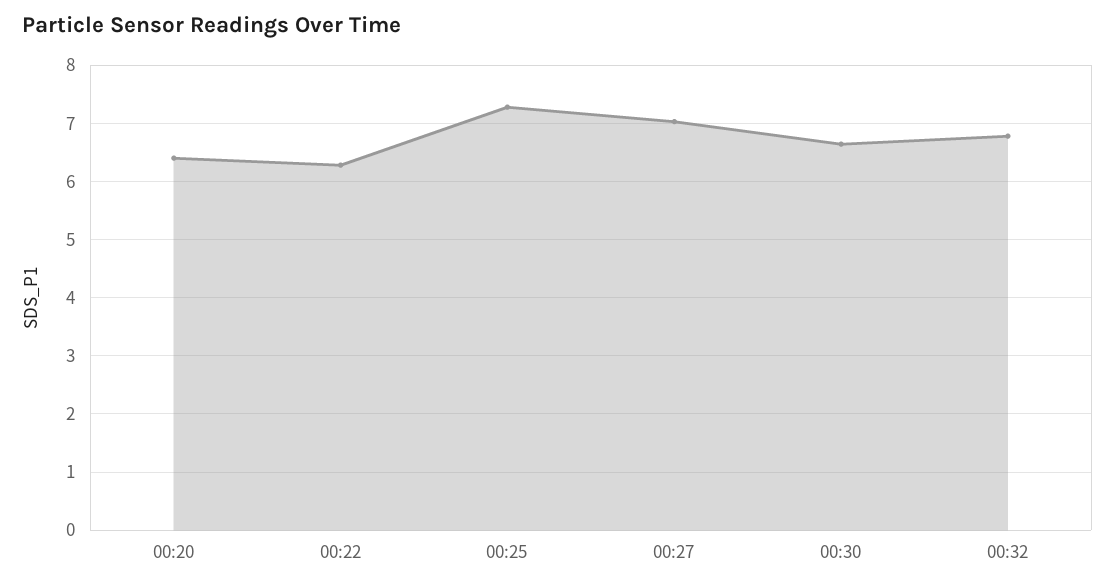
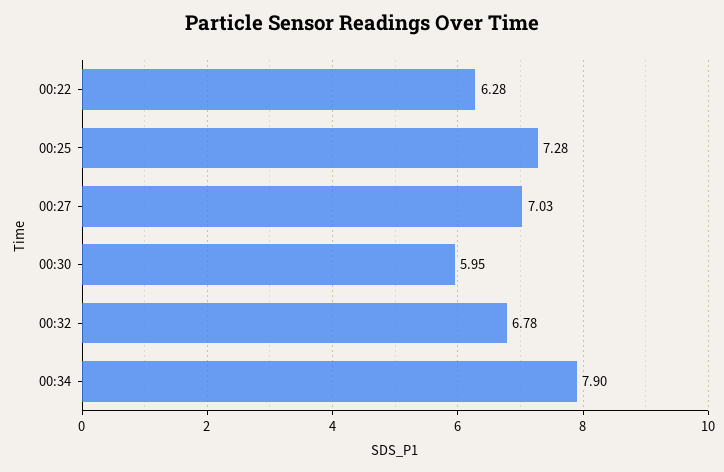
00:20: 6.4 -> none
00:30: 6.6 -> 5.95
00:34: none -> 7.9

